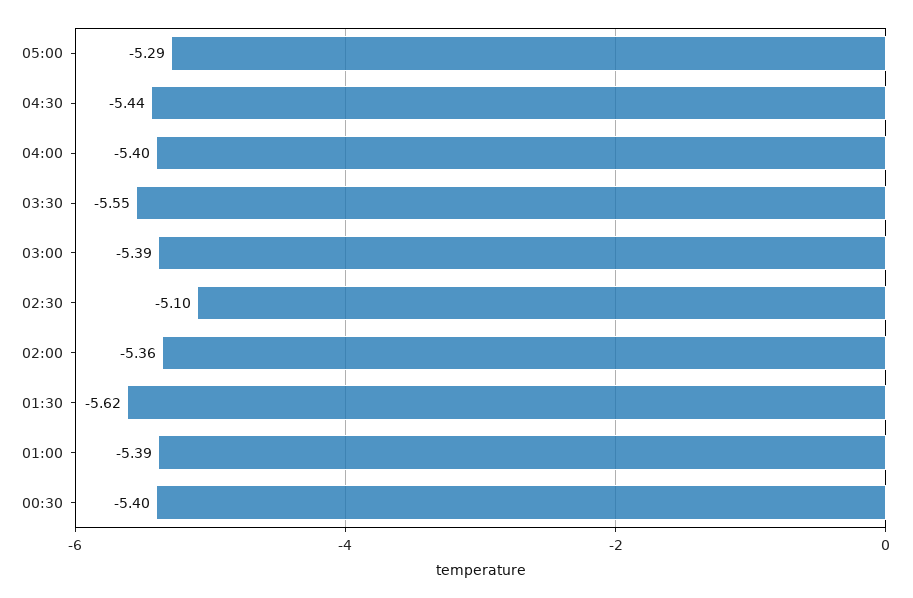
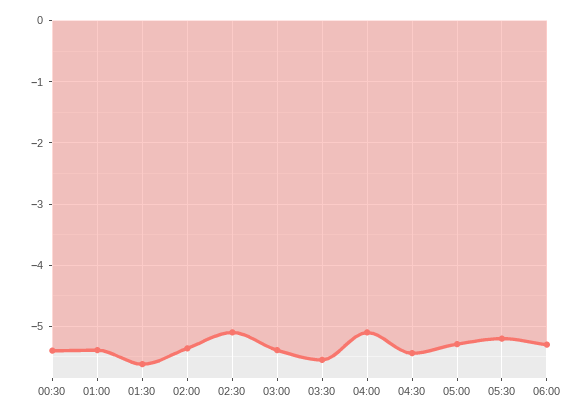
04:00: -5.4 -> -5.1
05:30: none -> -5.2
06:00: none -> -5.3

